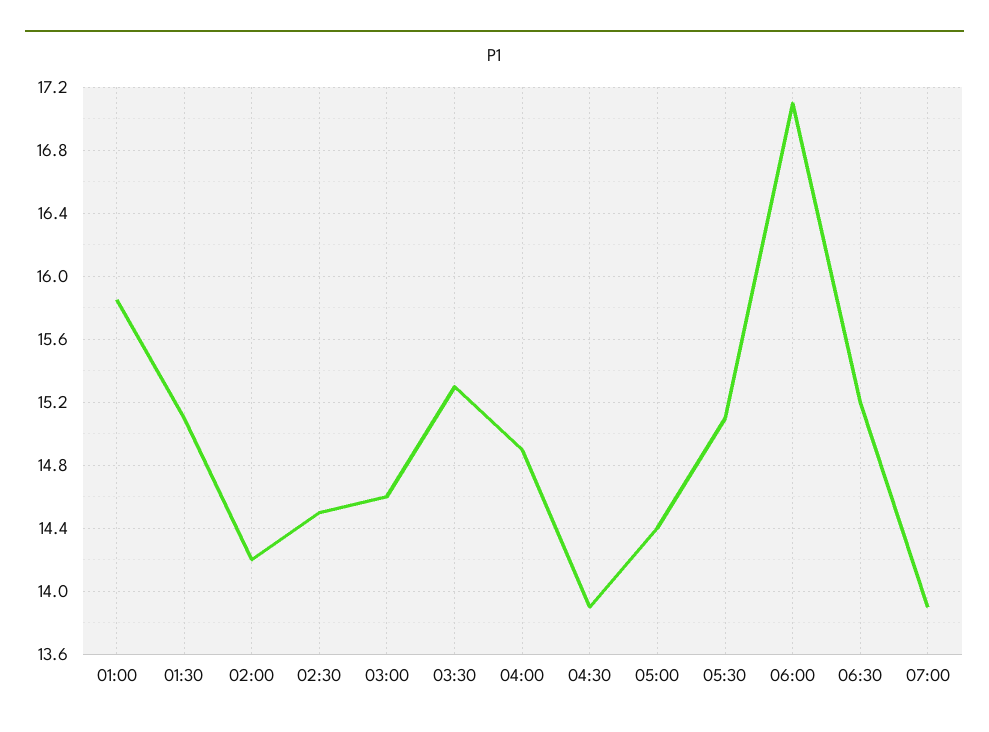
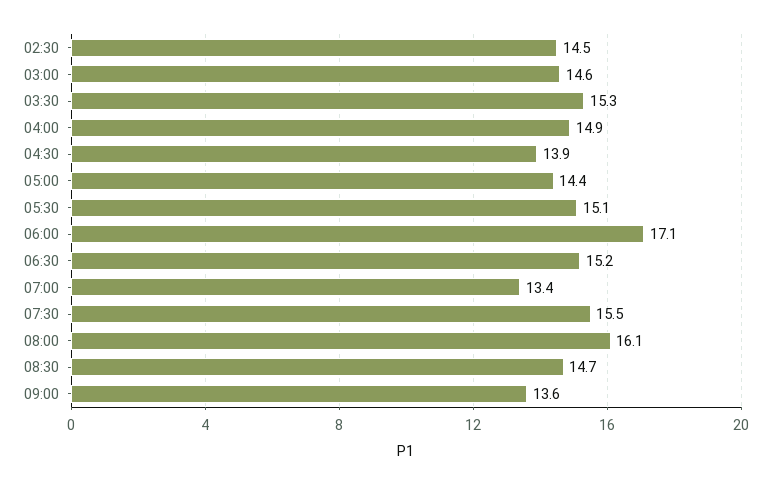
01:00: 15.85 -> none
01:30: 15.1 -> none
02:00: 14.2 -> none
07:00: 13.9 -> 13.4
07:30: none -> 15.5
08:00: none -> 16.1
08:30: none -> 14.7
09:00: none -> 13.6

